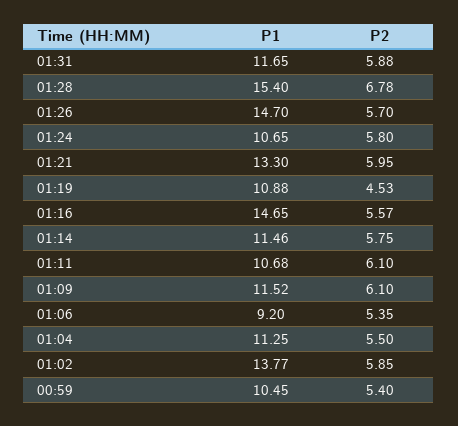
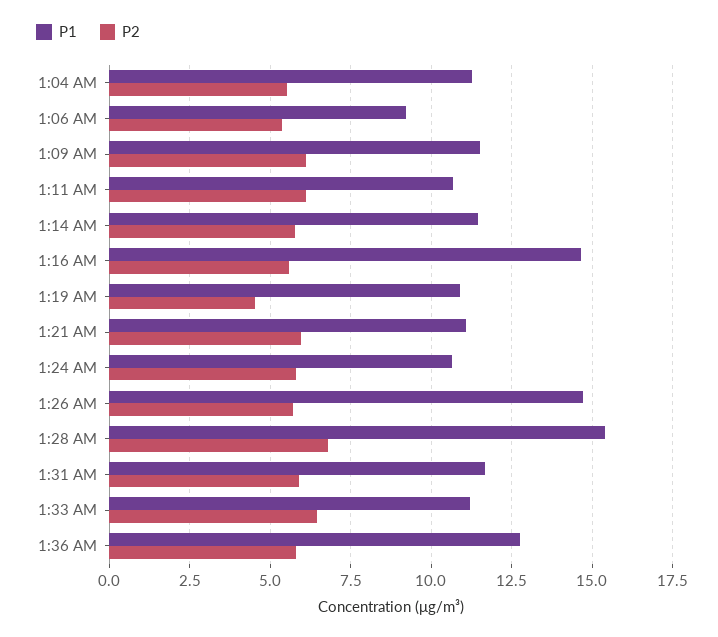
P1, 01:21: 13.3 -> 11
P1, 01:02: 13.77 -> none
P2, 01:02: 5.85 -> none
P1, 00:59: 10.45 -> none
P2, 00:59: 5.4 -> none
P1, 1:33 AM: none -> 11.25
P2, 1:33 AM: none -> 6.5
P1, 1:36 AM: none -> 12.75
P2, 1:36 AM: none -> 5.75

